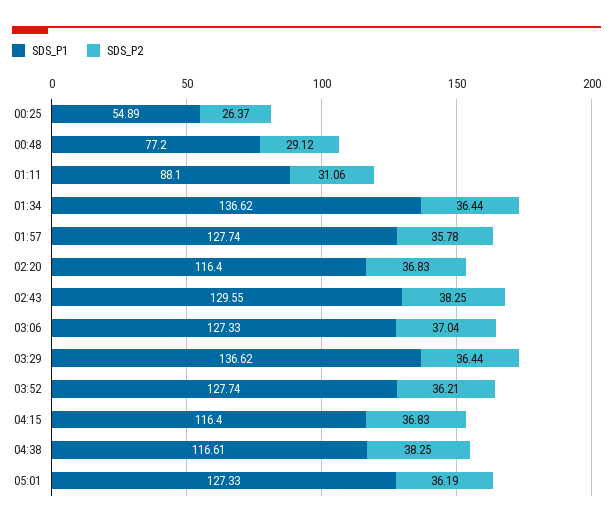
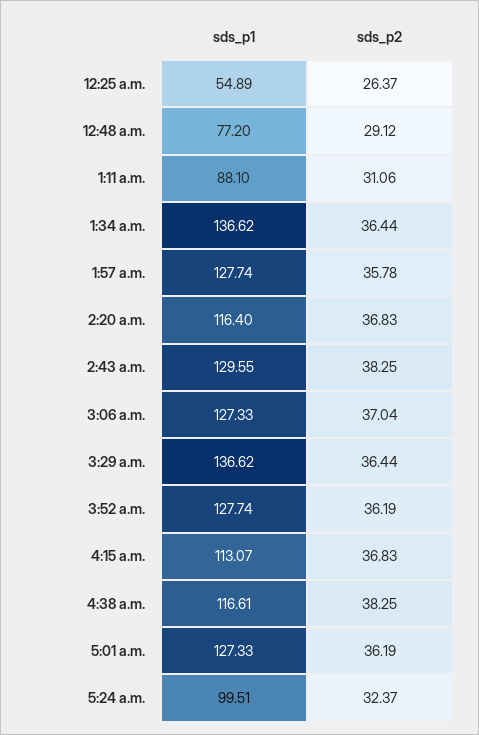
SDS_P2, 03:52: 36.21 -> 36.19
SDS_P1, 04:15: 116.4 -> 113.07
SDS_P1, 5:24 a.m.: none -> 99.51
SDS_P2, 5:24 a.m.: none -> 32.37

